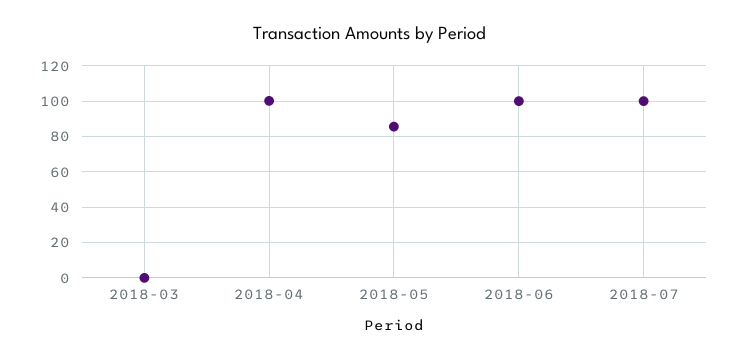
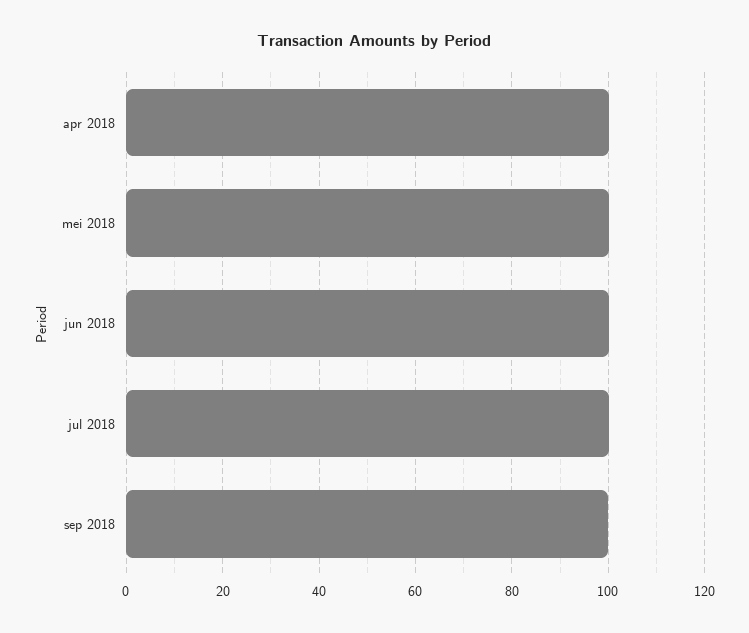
2018-03: 0 -> none
2018-05: 85 -> 100
sep 2018: none -> 100

